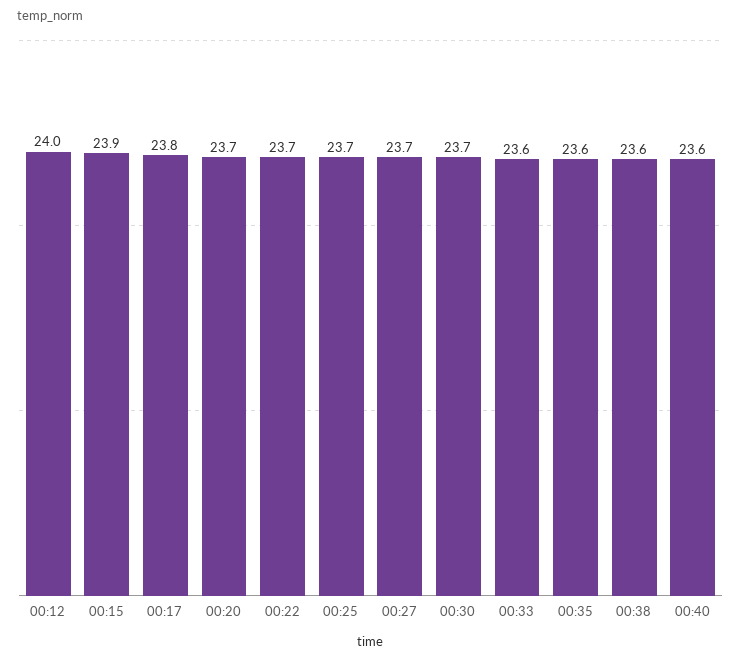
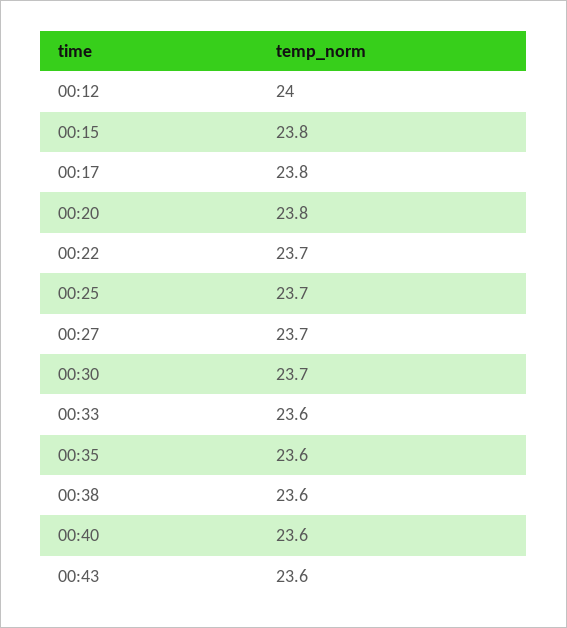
00:15: 23.9 -> 23.8
00:20: 23.7 -> 23.8
00:43: none -> 23.6

